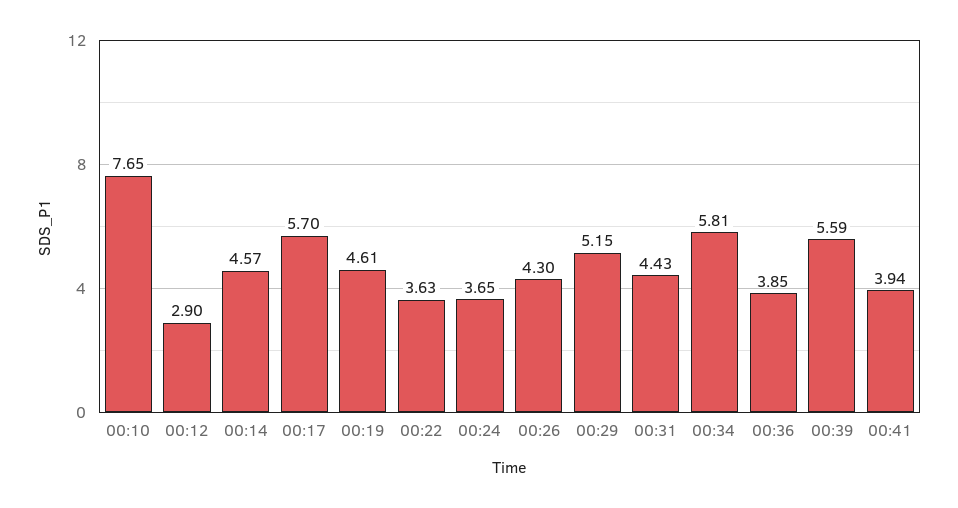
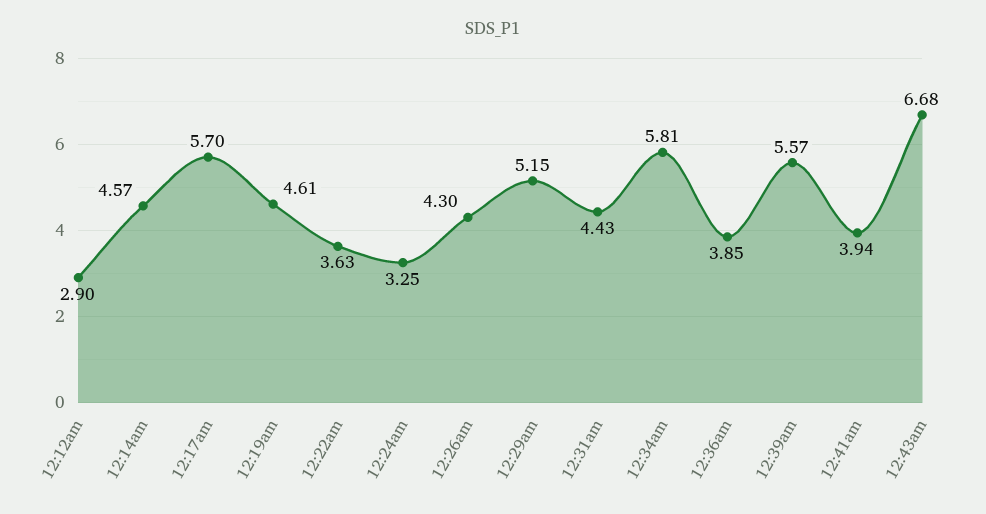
00:10: 7.65 -> none
00:24: 3.65 -> 3.25
00:39: 5.59 -> 5.57
12:43am: none -> 6.68

